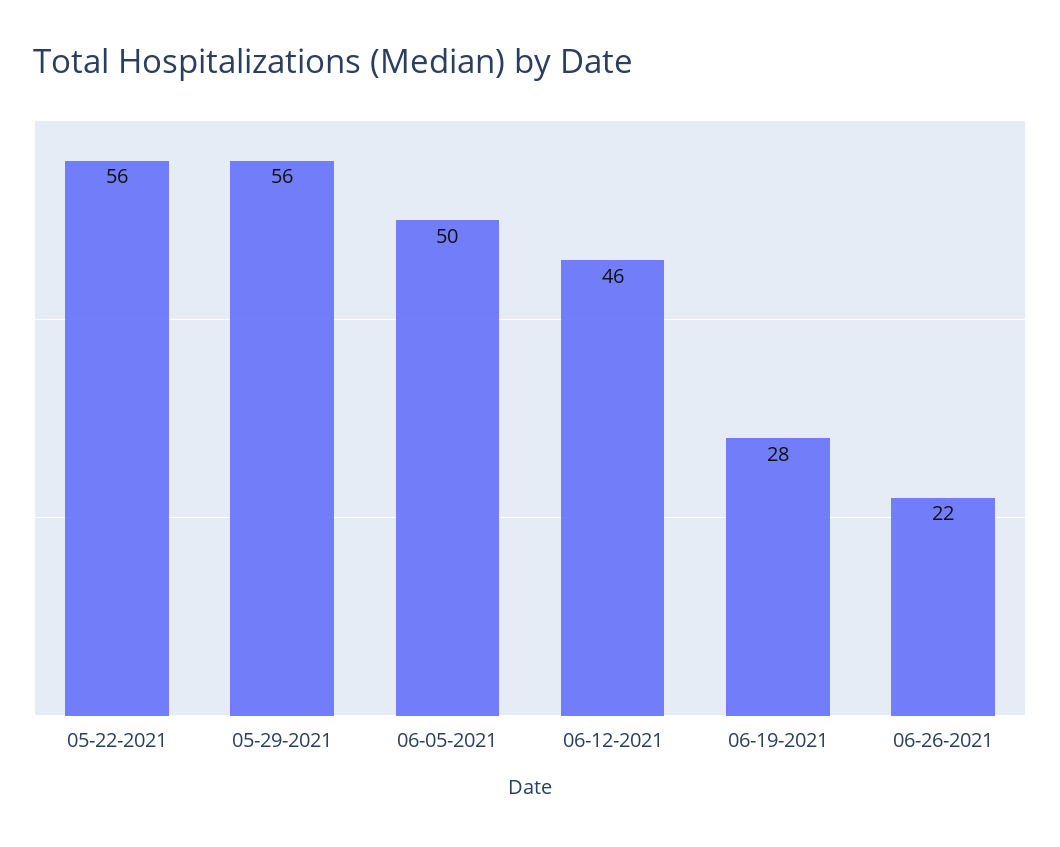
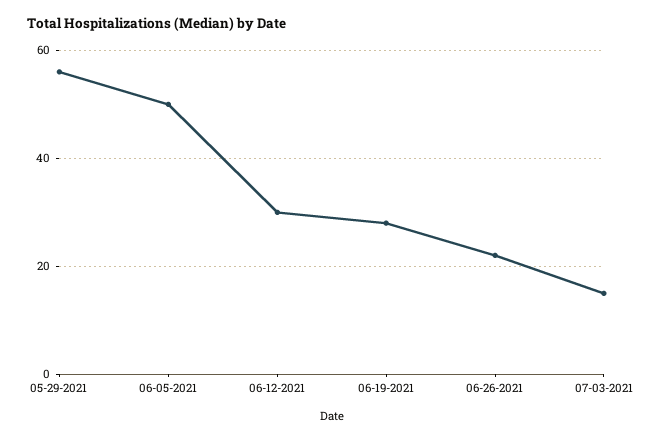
05-22-2021: 56 -> none
06-12-2021: 46 -> 30
07-03-2021: none -> 15

